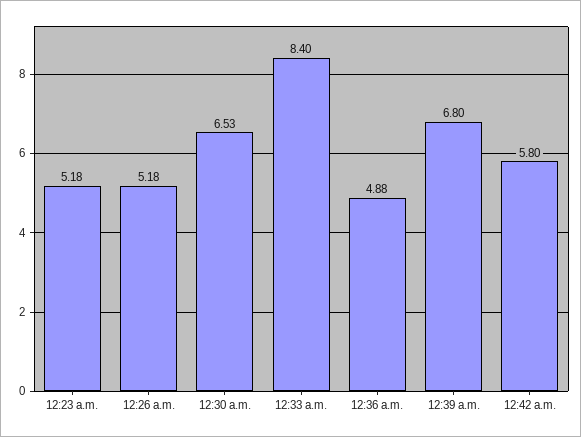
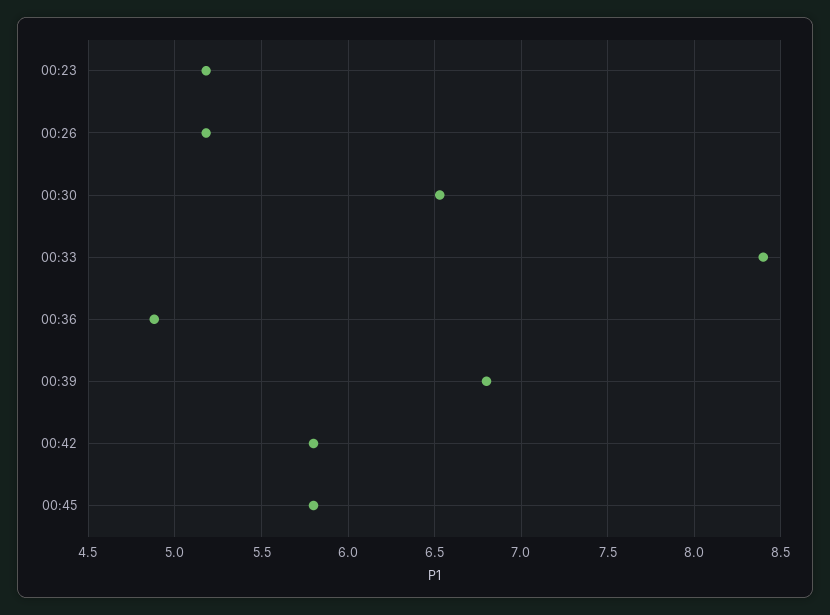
00:45: none -> 5.8

